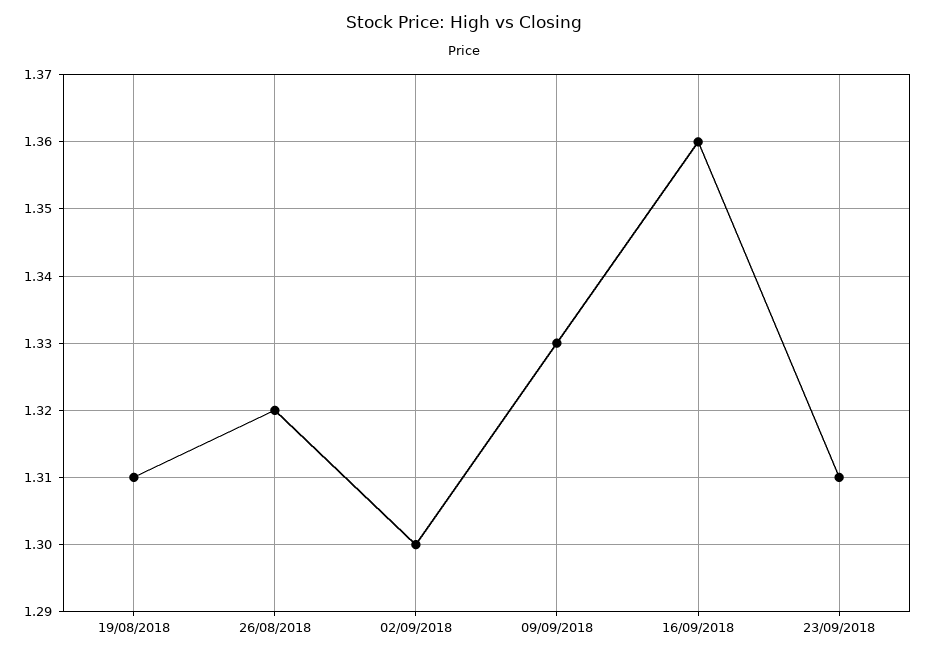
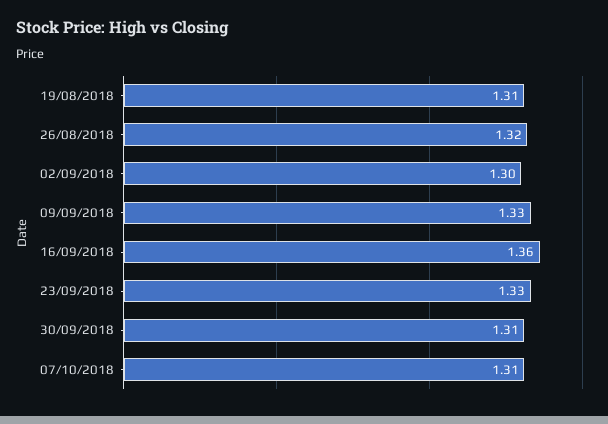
23/09/2018: 1.31 -> 1.33
30/09/2018: none -> 1.31
07/10/2018: none -> 1.31

